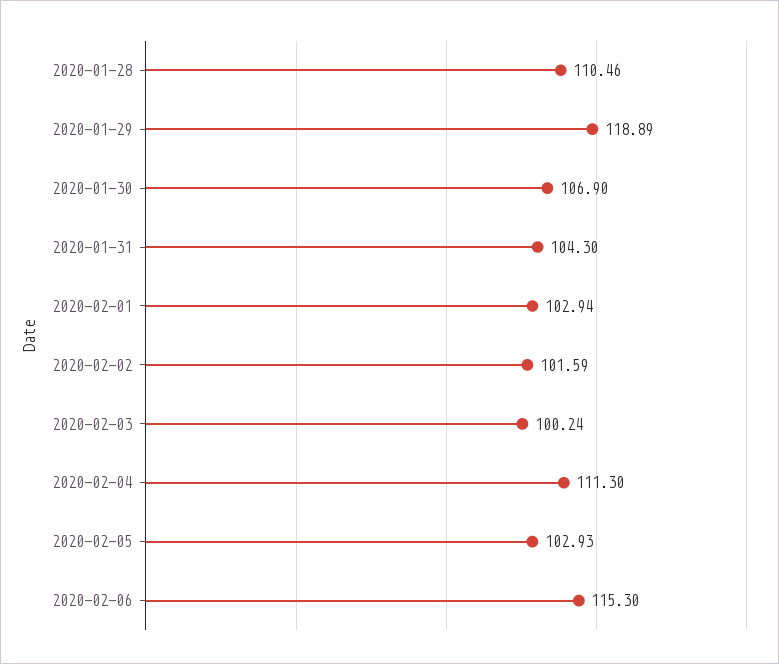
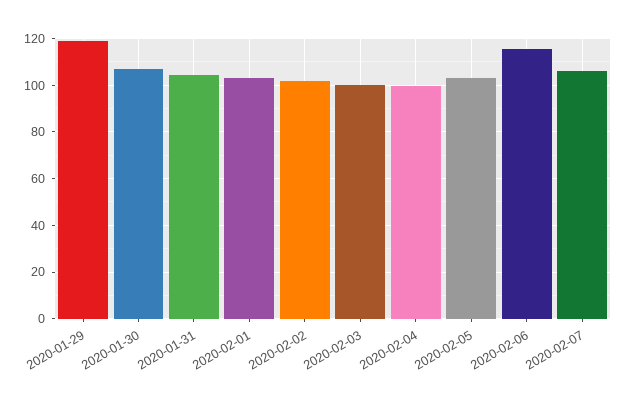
2020-01-28: 110.46 -> none
2020-02-04: 111.3 -> 100
2020-02-07: none -> 105

